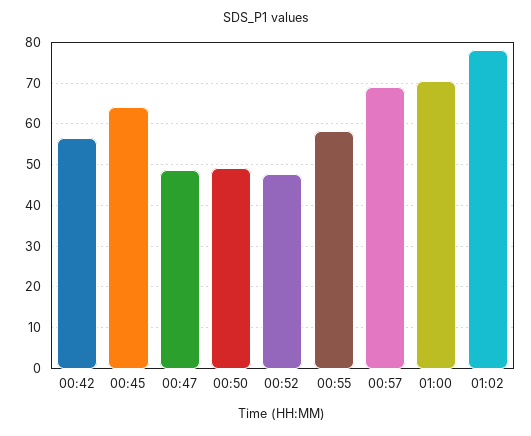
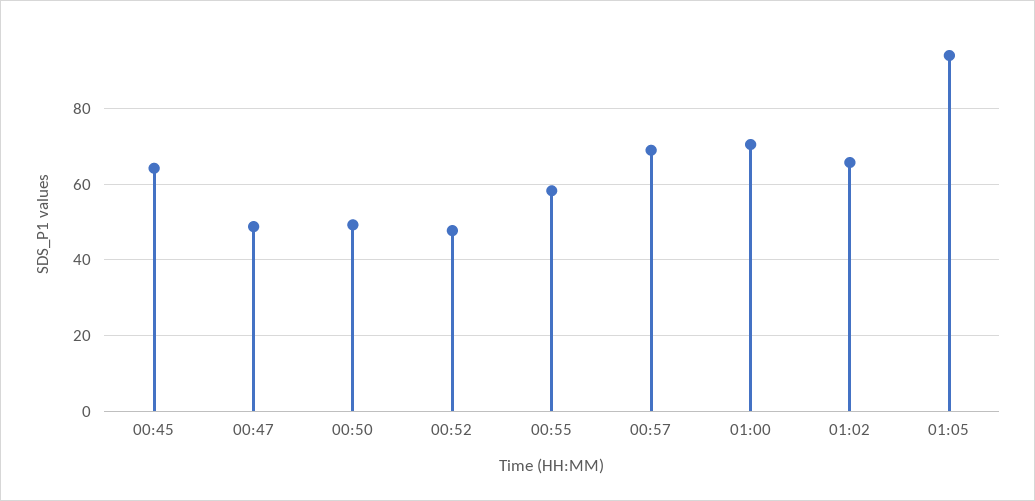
00:42: 56 -> none
01:02: 78 -> 66
01:05: none -> 94

